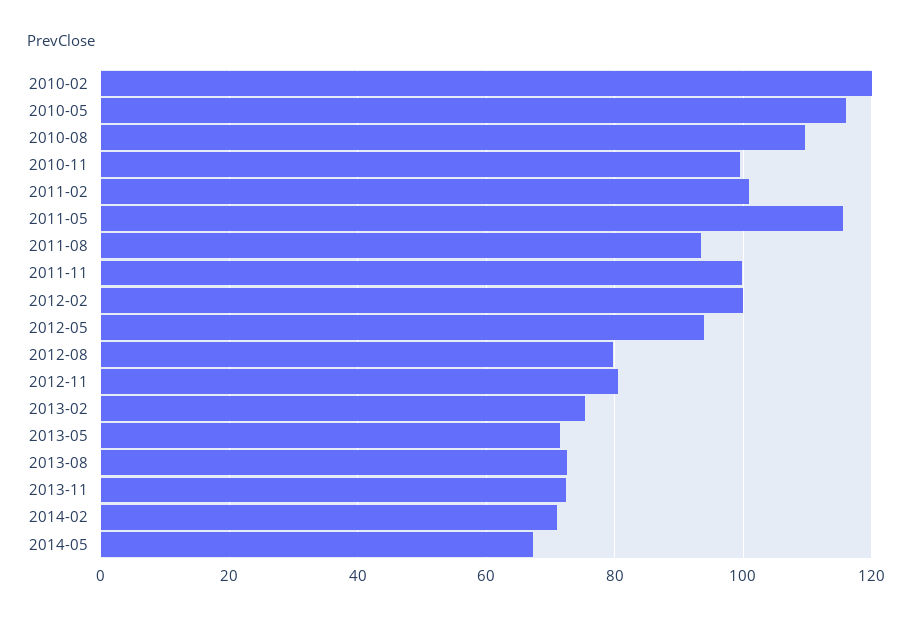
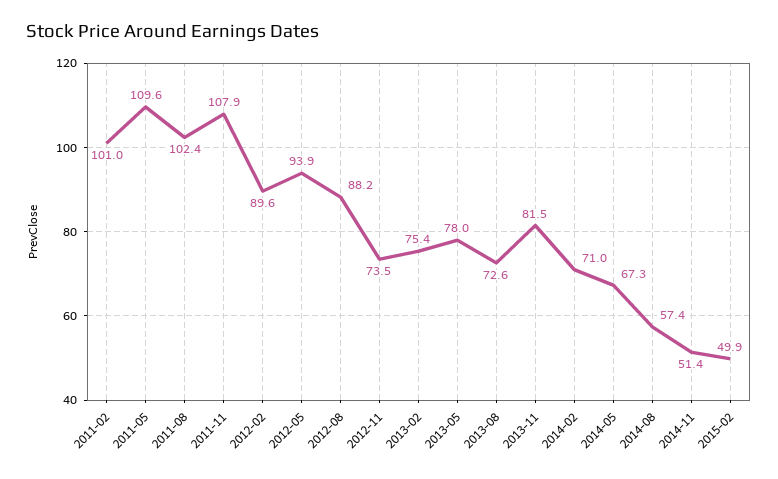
2010-02: 120 -> none
2010-05: 116 -> none
2010-08: 110 -> none
2010-11: 100 -> none
2011-05: 116 -> 109.6
2011-08: 94 -> 102.4
2011-11: 100 -> 107.9
2012-02: 100 -> 89.6
2012-08: 80 -> 88.2
2012-11: 80 -> 73.5
2013-05: 72 -> 78
2013-11: 72 -> 81.5
2014-08: none -> 57.4
2014-11: none -> 51.4
2015-02: none -> 49.9

